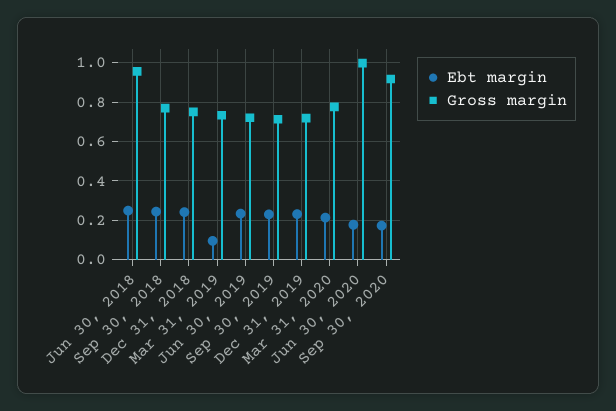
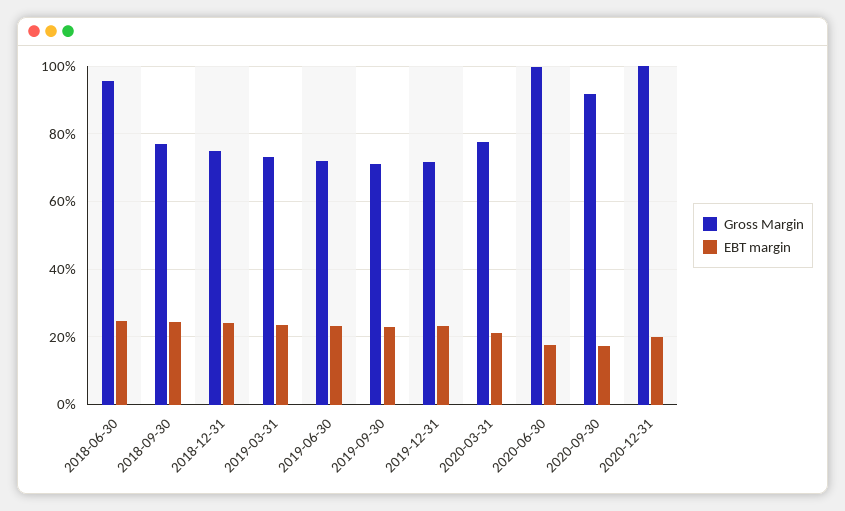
Ebt margin, Mar 31, 2019: 0.1 -> 0.24
Gross margin, 2020-12-31: none -> 1
Ebt margin, 2020-12-31: none -> 0.2

